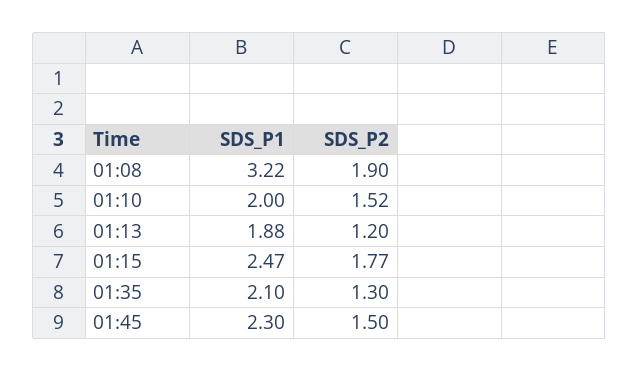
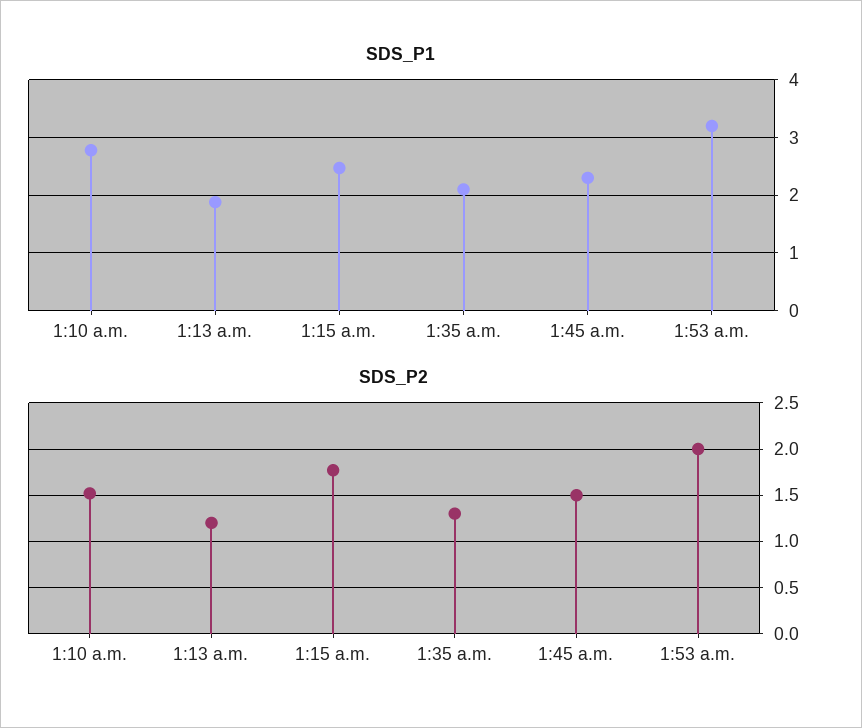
SDS_P1, 01:08: 3.22 -> none
SDS_P2, 01:08: 1.9 -> none
SDS_P1, 01:10: 2 -> 2.8
SDS_P1, 1:53 a.m.: none -> 3.2
SDS_P2, 1:53 a.m.: none -> 2

